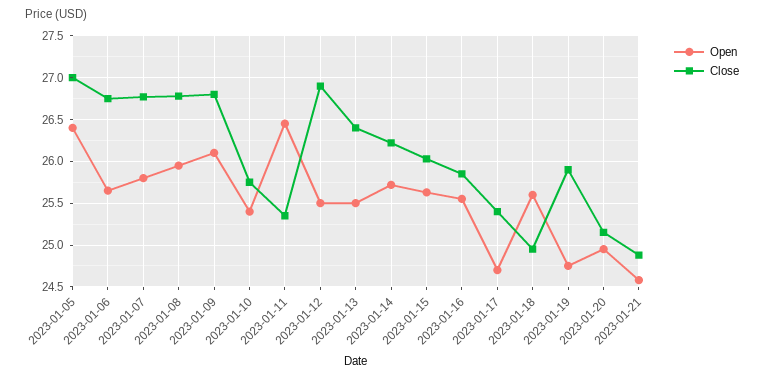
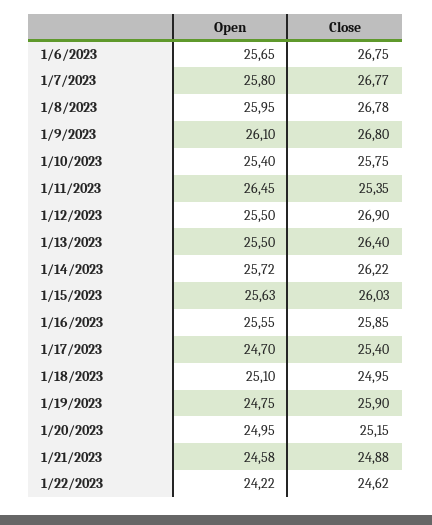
Open, 2023-01-05: 26.4 -> none
Close, 2023-01-05: 27 -> none
Open, 2023-01-18: 25.6 -> 25.1
Open, 1/22/2023: none -> 24.22
Close, 1/22/2023: none -> 24.62

